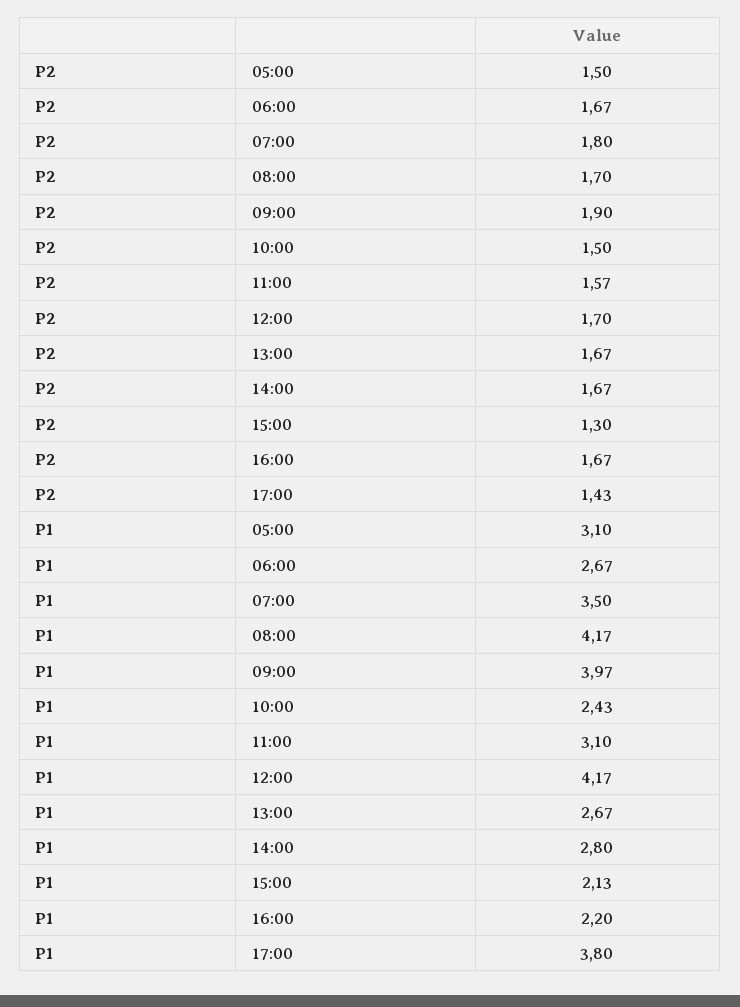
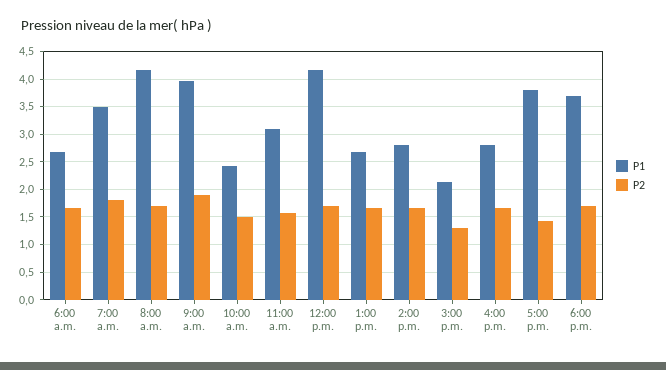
P2, 05:00: 1.5 -> none
P1, 05:00: 3.1 -> none
P1, 16:00: 2.2 -> 2.75
P1, 6:00 p.m.: none -> 3.75
P2, 6:00 p.m.: none -> 1.75

